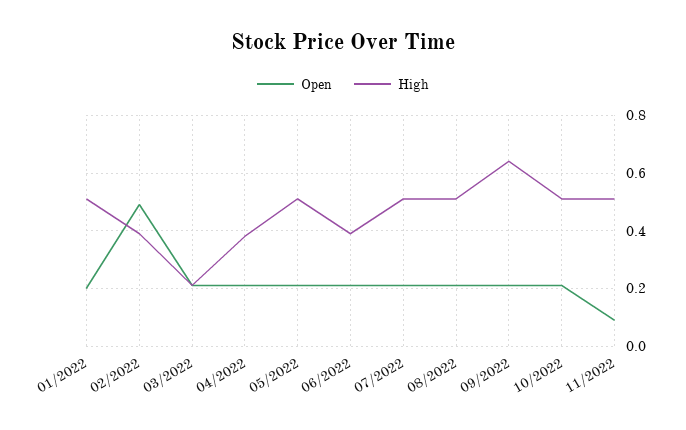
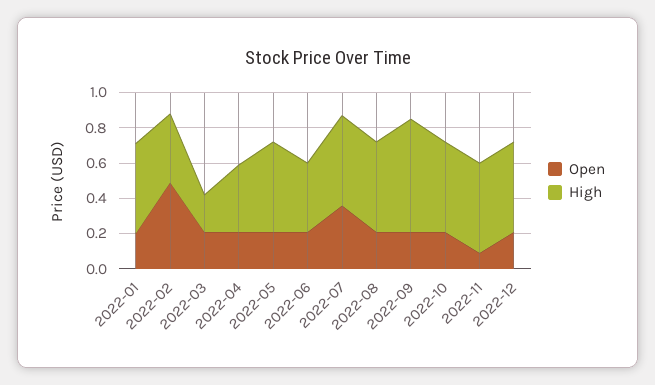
Open, 07/2022: 0.2 -> 0.35
Open, 2022-12: none -> 0.2
High, 2022-12: none -> 0.5

